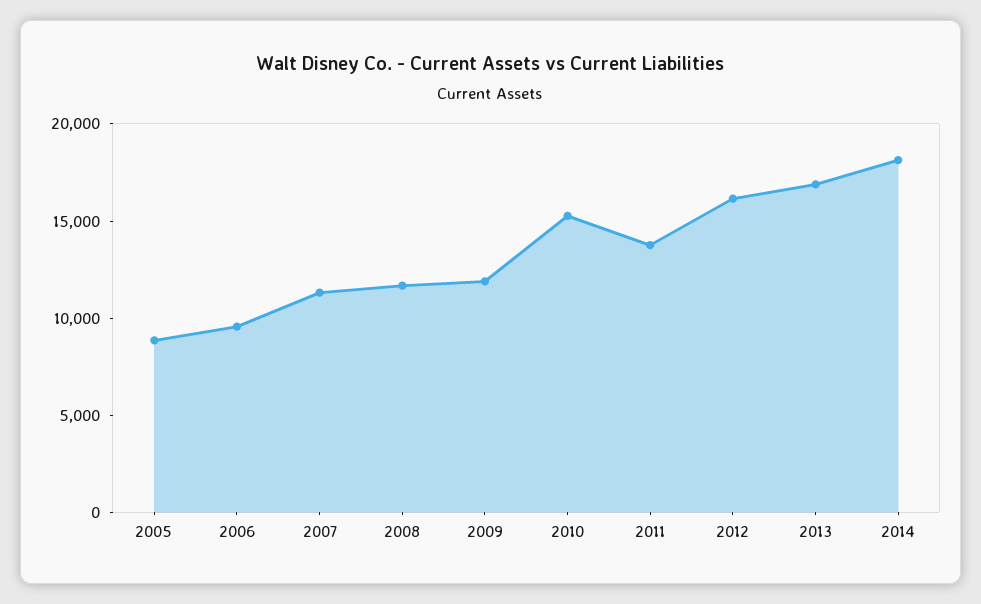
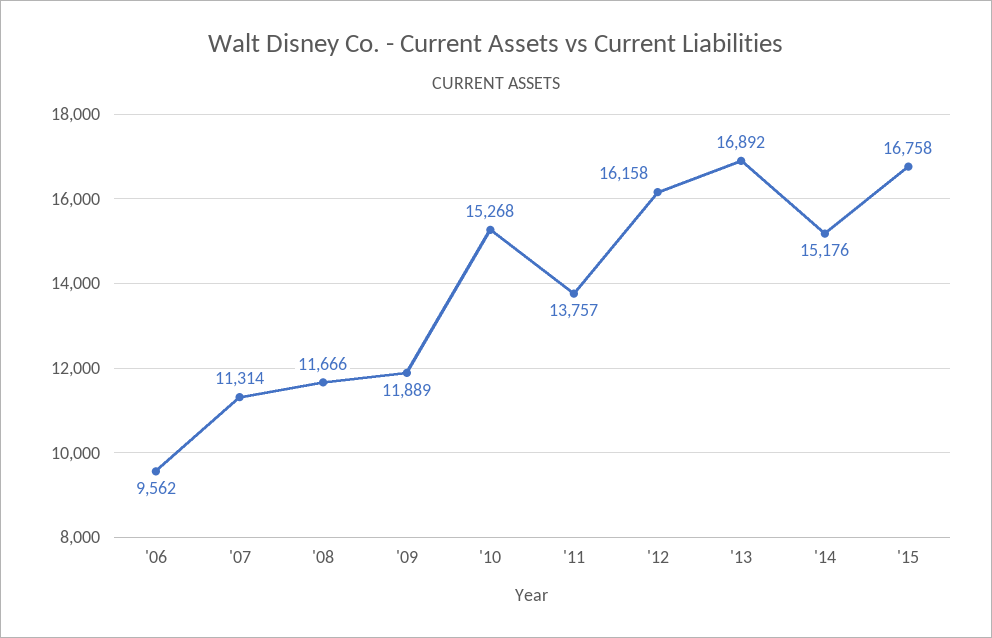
2005: 9000 -> none
2014: 18000 -> 15176
'15: none -> 16758

